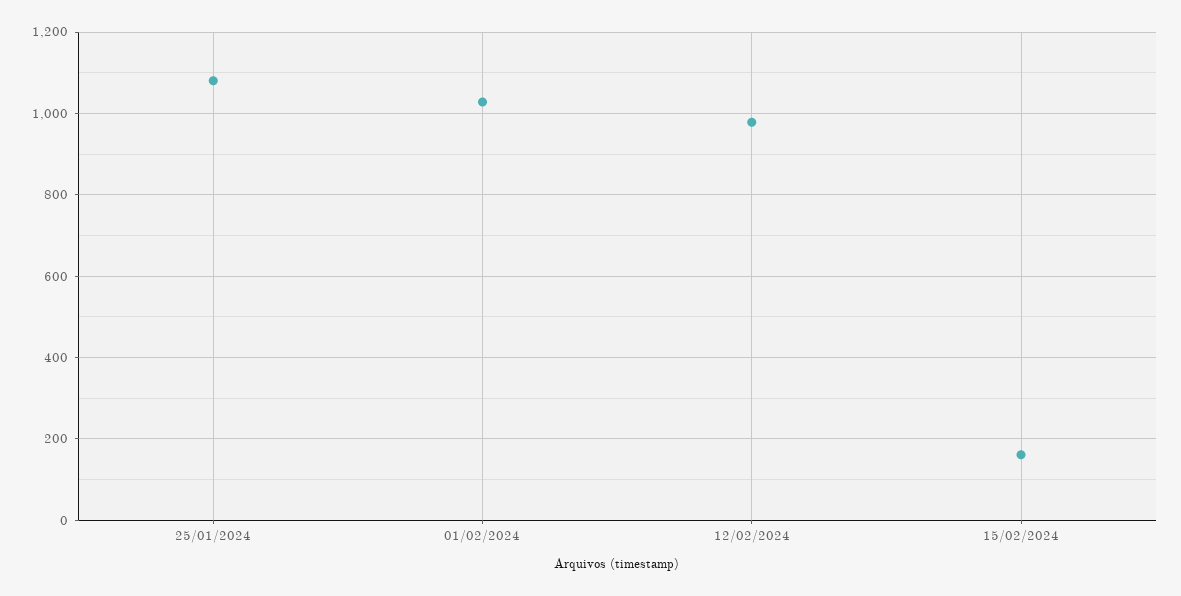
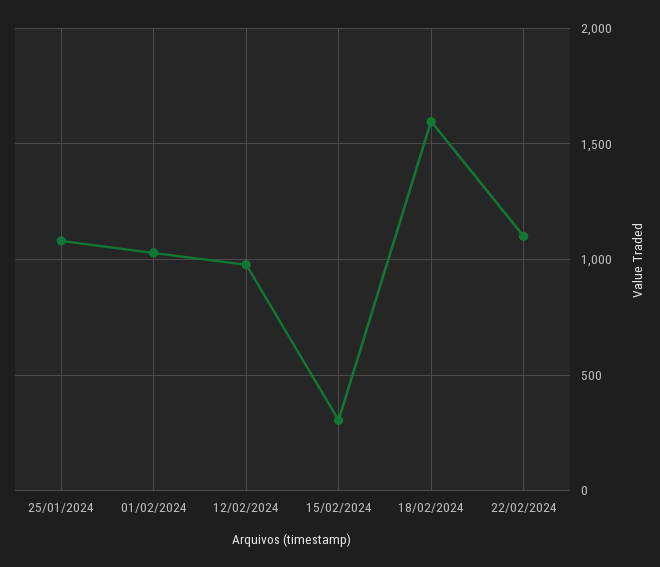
15/02/2024: 160 -> 300
18/02/2024: none -> 1600
22/02/2024: none -> 1100

